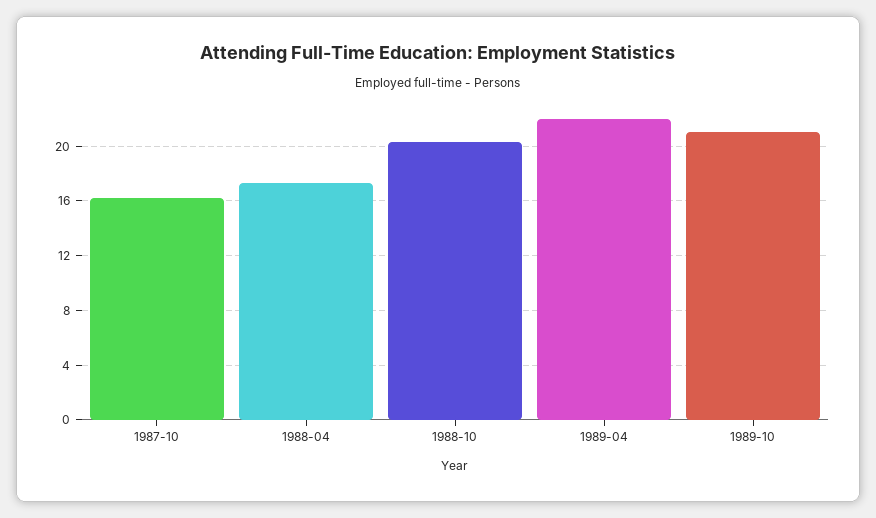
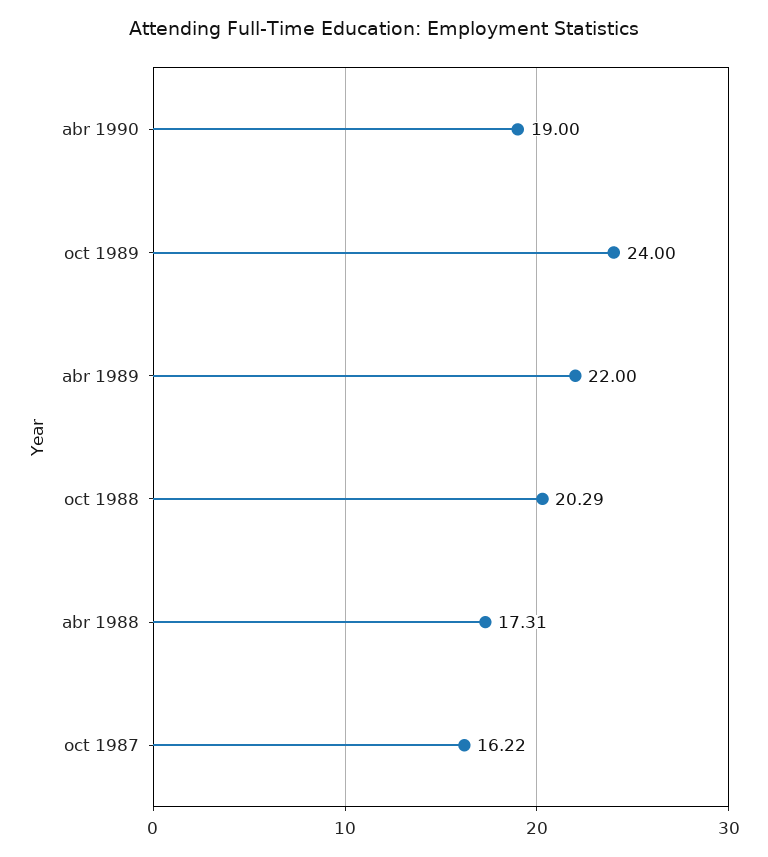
1989-10: 21 -> 24
abr 1990: none -> 19

